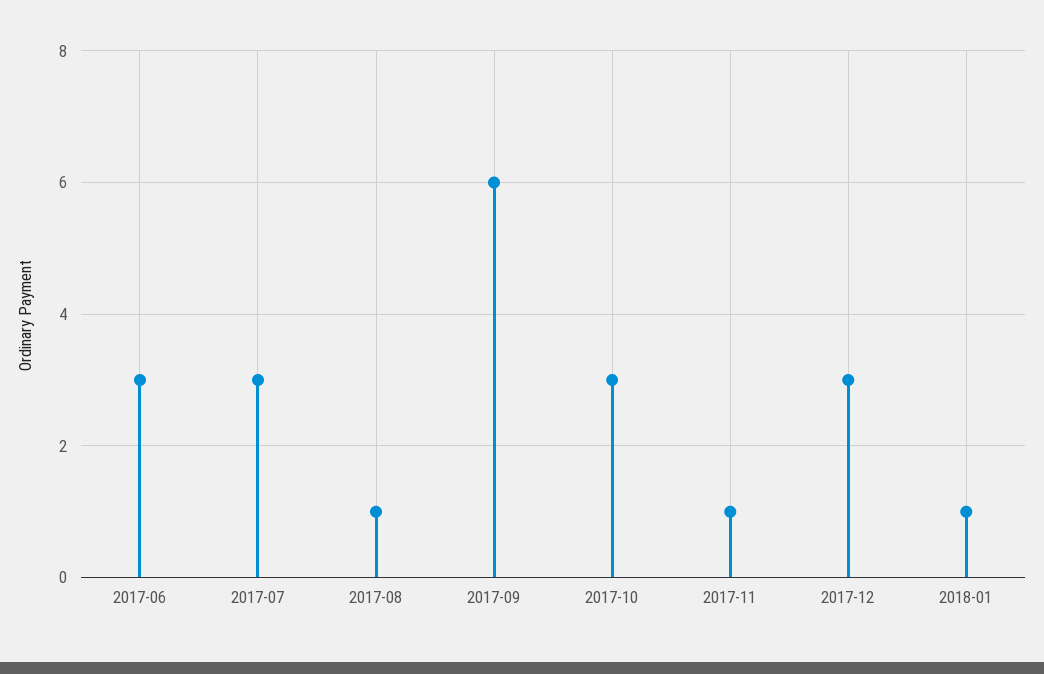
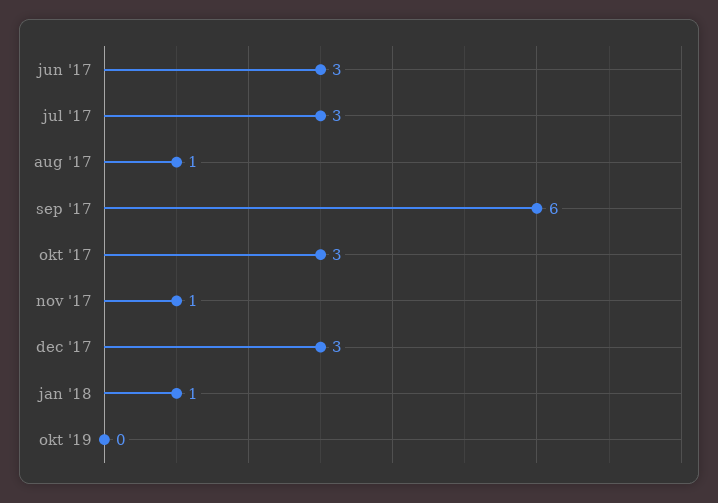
okt '19: none -> 0

